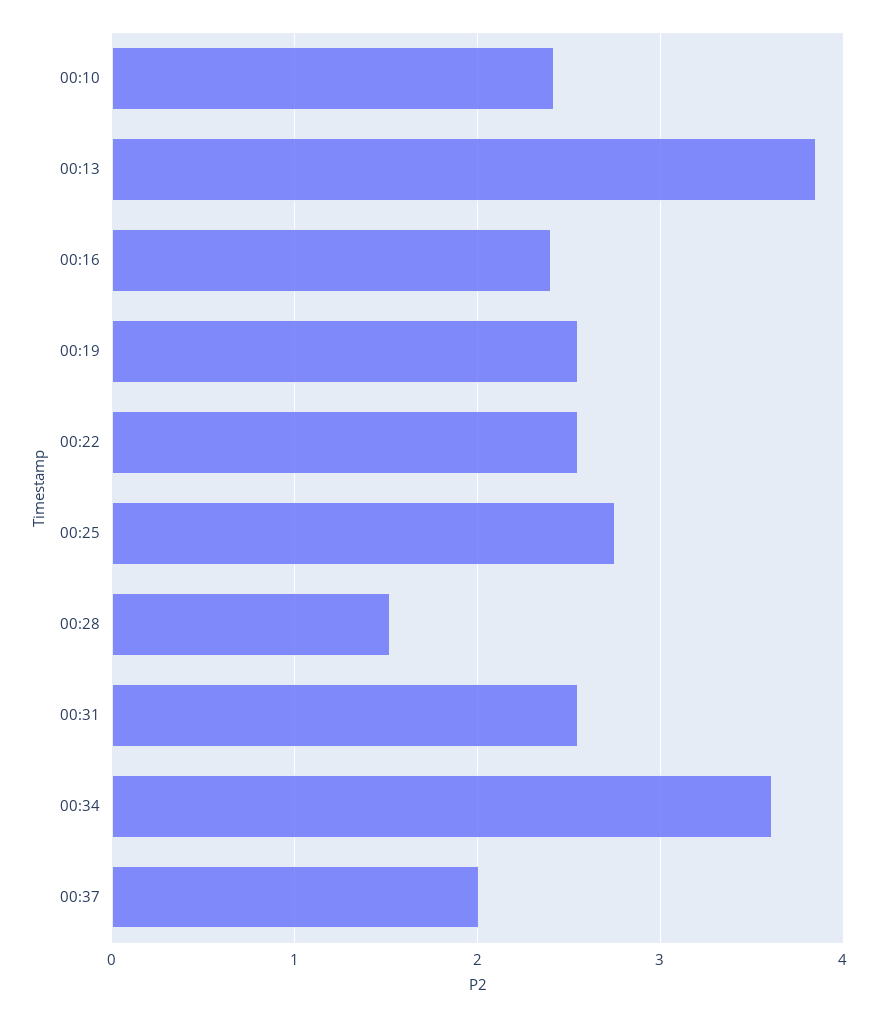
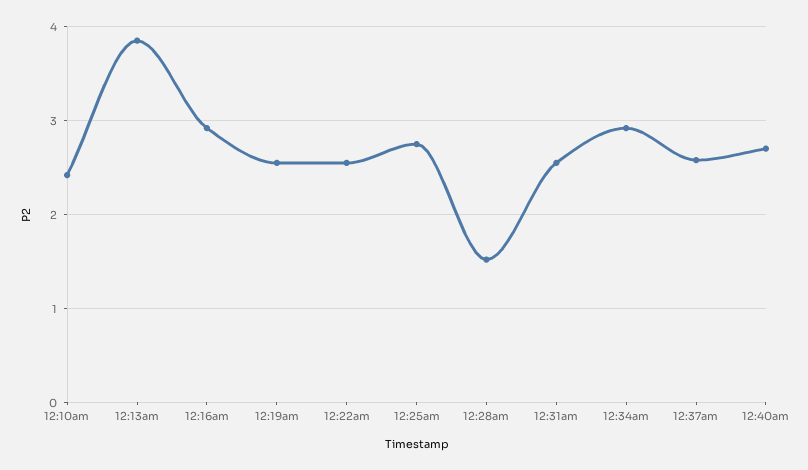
00:16: 2.4 -> 2.9
00:34: 3.6 -> 2.9
00:37: 2 -> 2.6
12:40am: none -> 2.7

